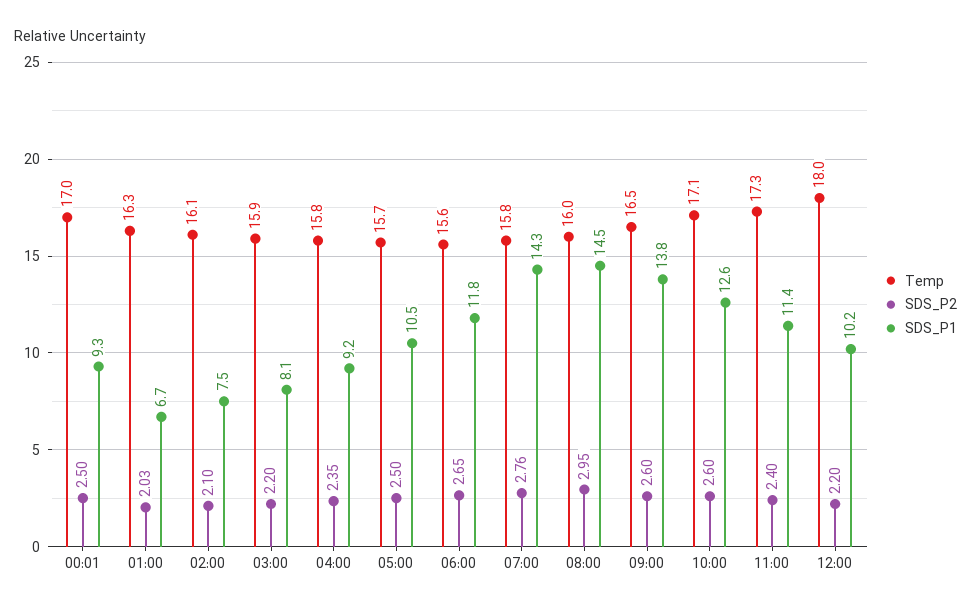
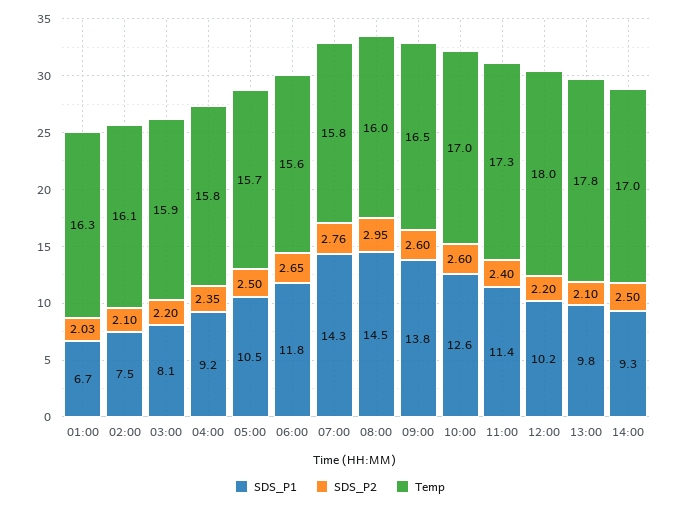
Temp, 00:01: 17 -> none
SDS_P2, 00:01: 2.5 -> none
SDS_P1, 00:01: 9.3 -> none
Temp, 10:00: 17.1 -> 17
SDS_P1, 13:00: none -> 9.8
SDS_P2, 13:00: none -> 2.1
Temp, 13:00: none -> 17.8
SDS_P1, 14:00: none -> 9.3
SDS_P2, 14:00: none -> 2.5
Temp, 14:00: none -> 17

